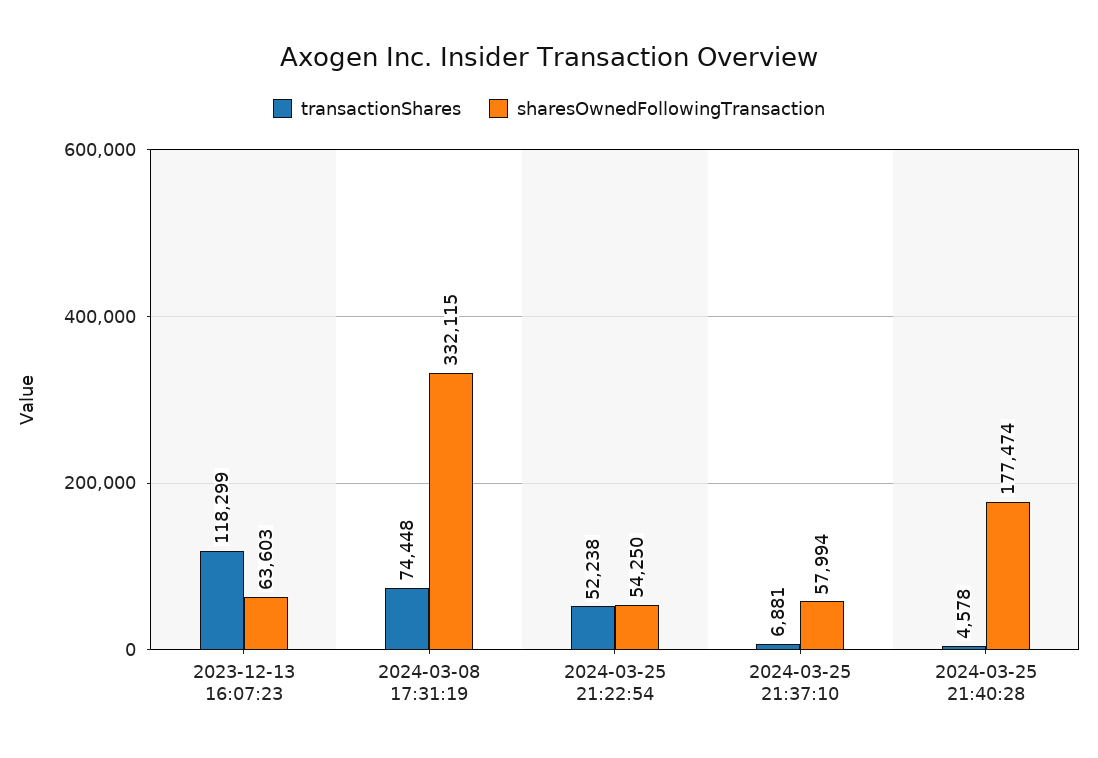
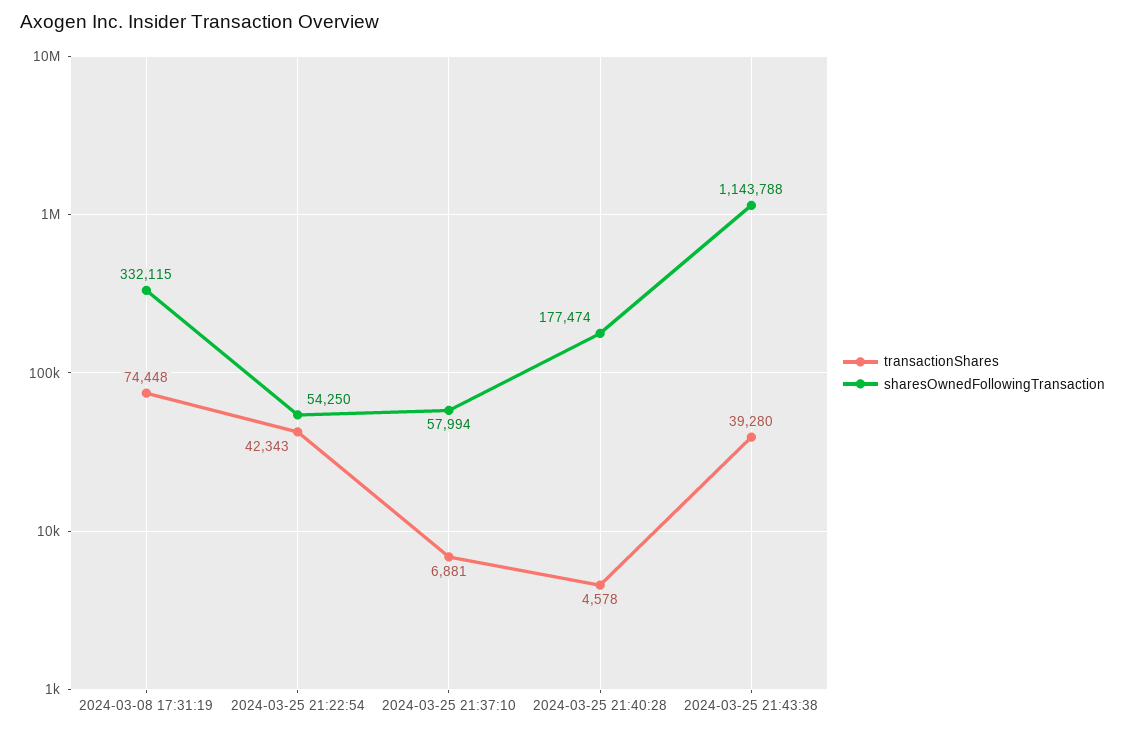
transactionShares, 2023-12-13 16:07:23: 118299 -> none
sharesOwnedFollowingTransaction, 2023-12-13 16:07:23: 63603 -> none
transactionShares, 2024-03-25 21:22:54: 52238 -> 42343
transactionShares, 2024-03-25 21:43:38: none -> 39280
sharesOwnedFollowingTransaction, 2024-03-25 21:43:38: none -> 1143788

